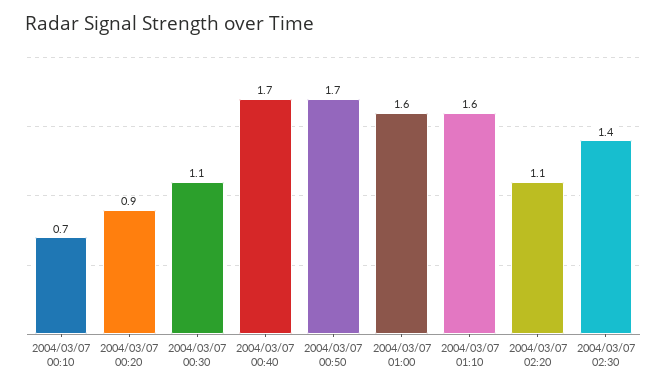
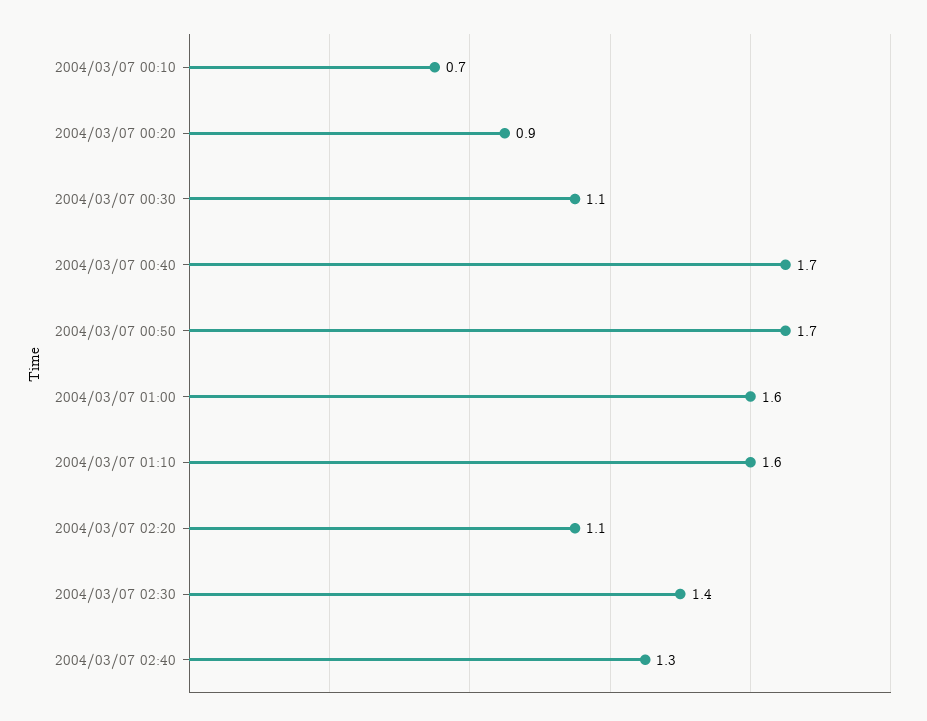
2004/03/07 02:40: none -> 1.3

